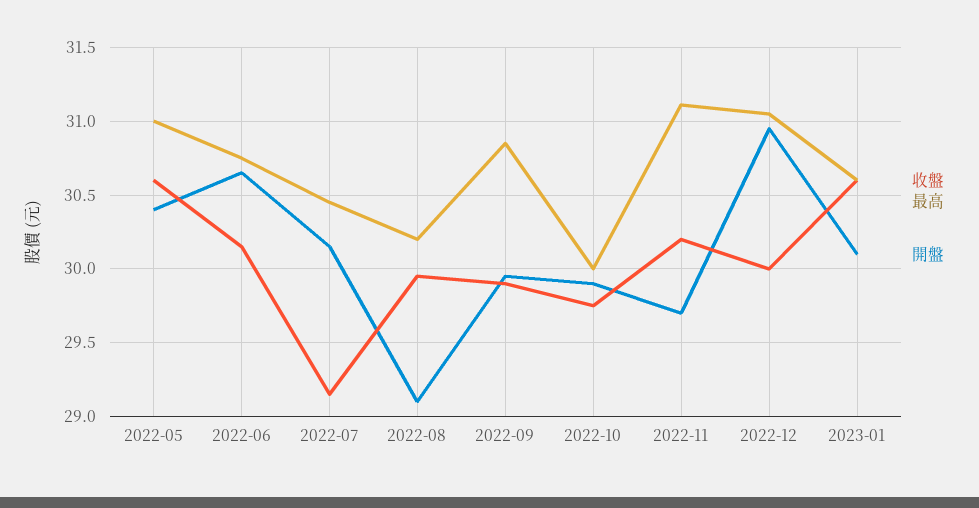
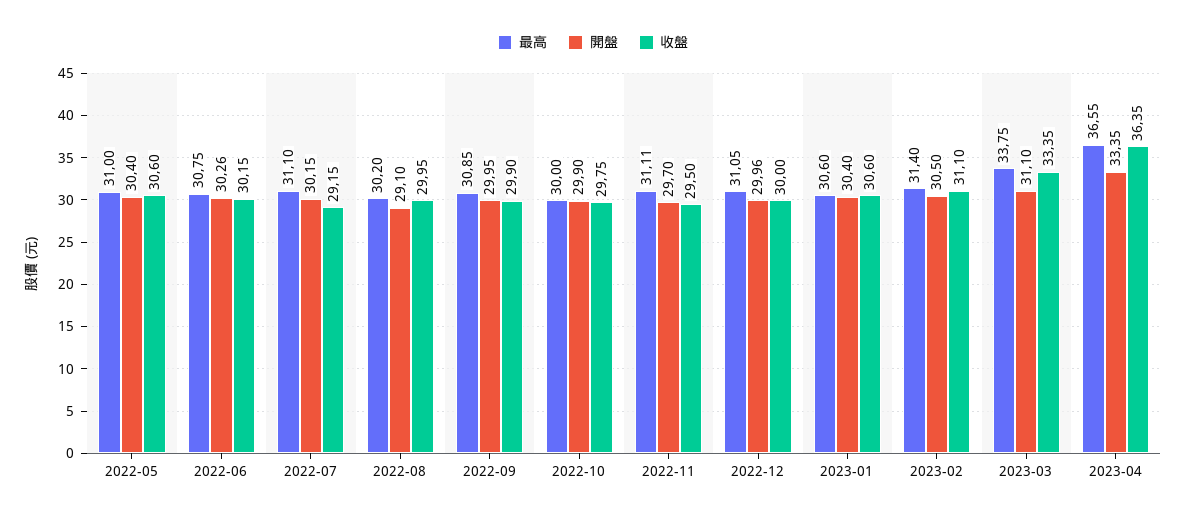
開盤, 2022-06: 30.65 -> 30.26
最高, 2022-07: 30.45 -> 31.1
收盤, 2022-11: 30.2 -> 29.5
開盤, 2022-12: 30.95 -> 29.96
開盤, 2023-01: 30.1 -> 30.4
最高, 2023-02: none -> 31.4
開盤, 2023-02: none -> 30.5
收盤, 2023-02: none -> 31.1
最高, 2023-03: none -> 33.75
開盤, 2023-03: none -> 31.1
收盤, 2023-03: none -> 33.35
最高, 2023-04: none -> 36.55
開盤, 2023-04: none -> 33.35
收盤, 2023-04: none -> 36.35

